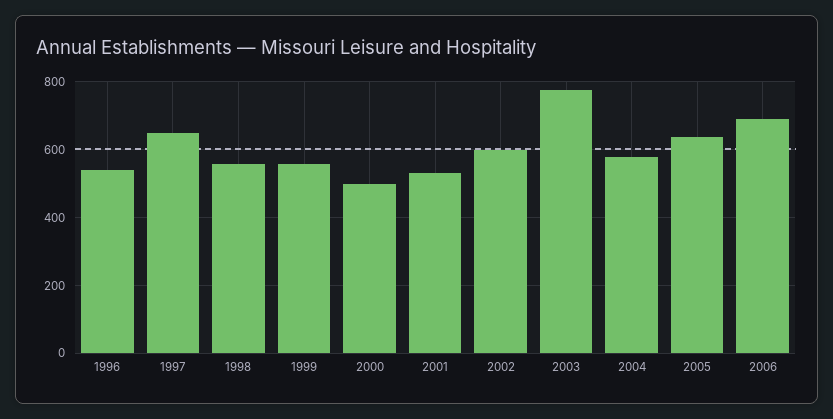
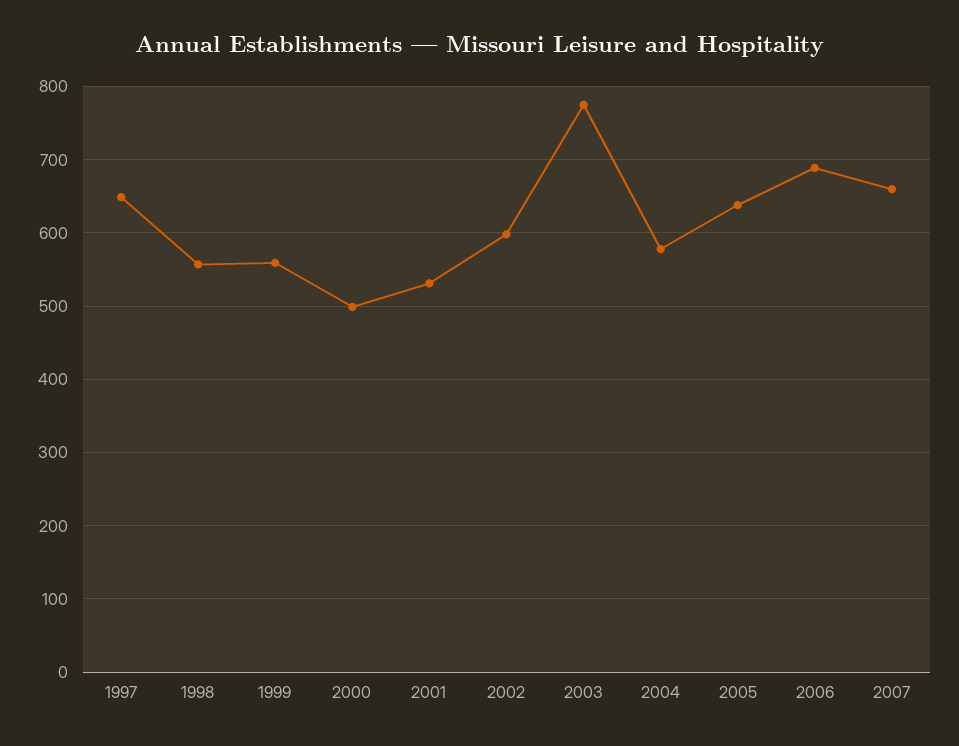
1996: 540 -> none
2007: none -> 660

